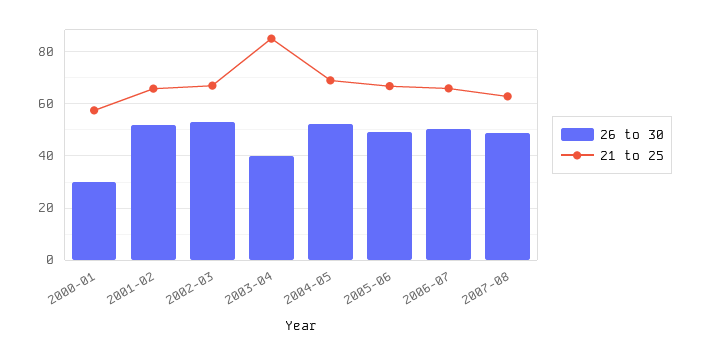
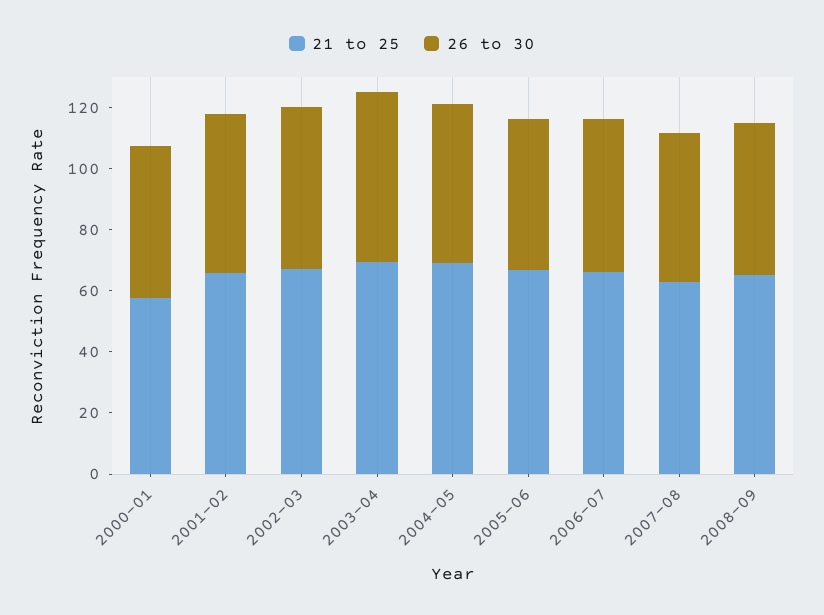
26 to 30, 2000-01: 30 -> 50
26 to 30, 2003-04: 40 -> 55
21 to 25, 2003-04: 85 -> 70
21 to 25, 2008-09: none -> 65
26 to 30, 2008-09: none -> 50

